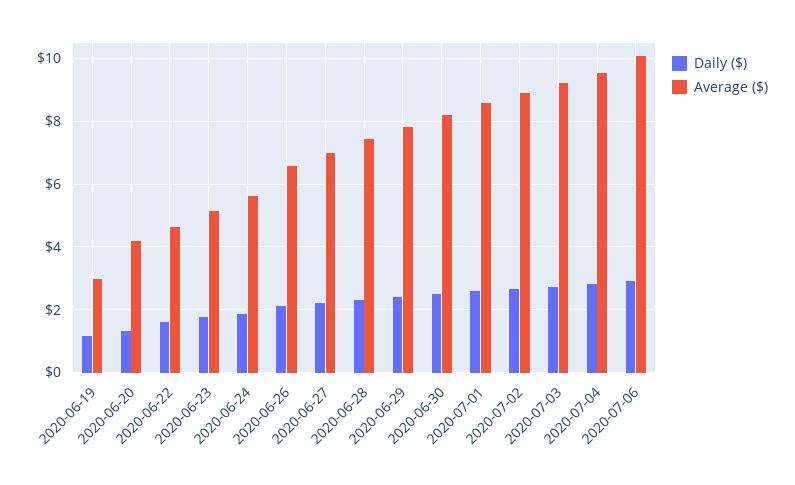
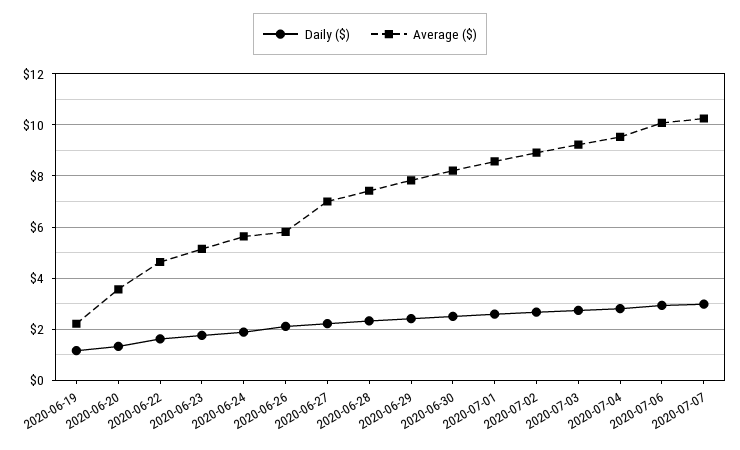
Average ($), 2020-06-19: 3 -> 2.25
Average ($), 2020-06-20: 4.2 -> 3.5
Average ($), 2020-06-26: 6.6 -> 5.75
Daily ($), 2020-07-07: none -> 3
Average ($), 2020-07-07: none -> 10.25

